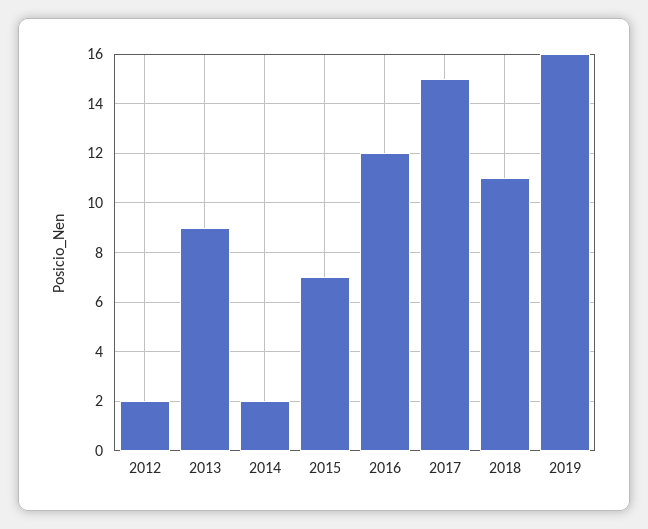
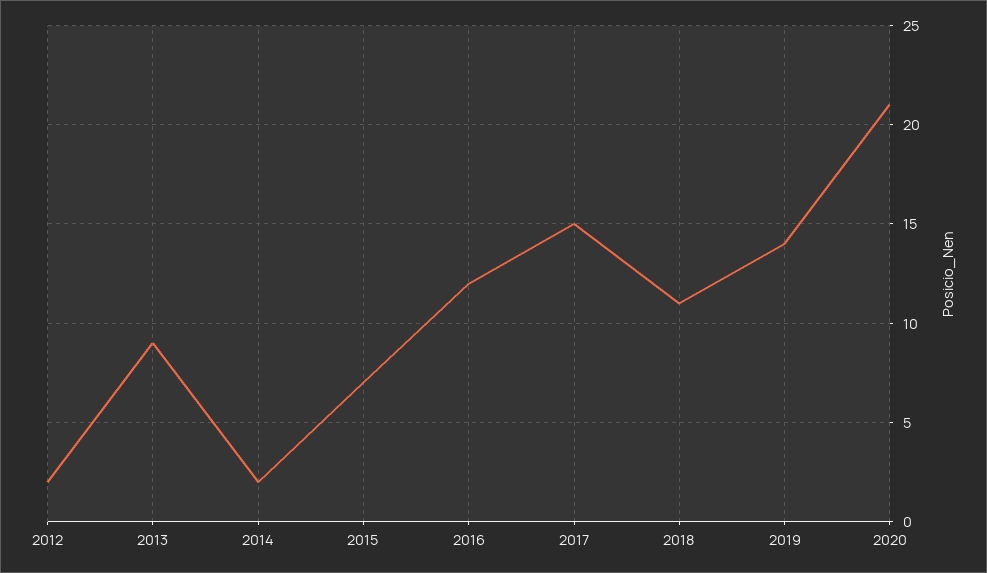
2019: 16 -> 14
2020: none -> 21

